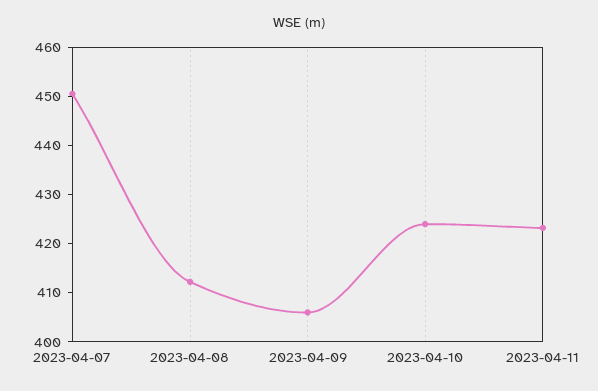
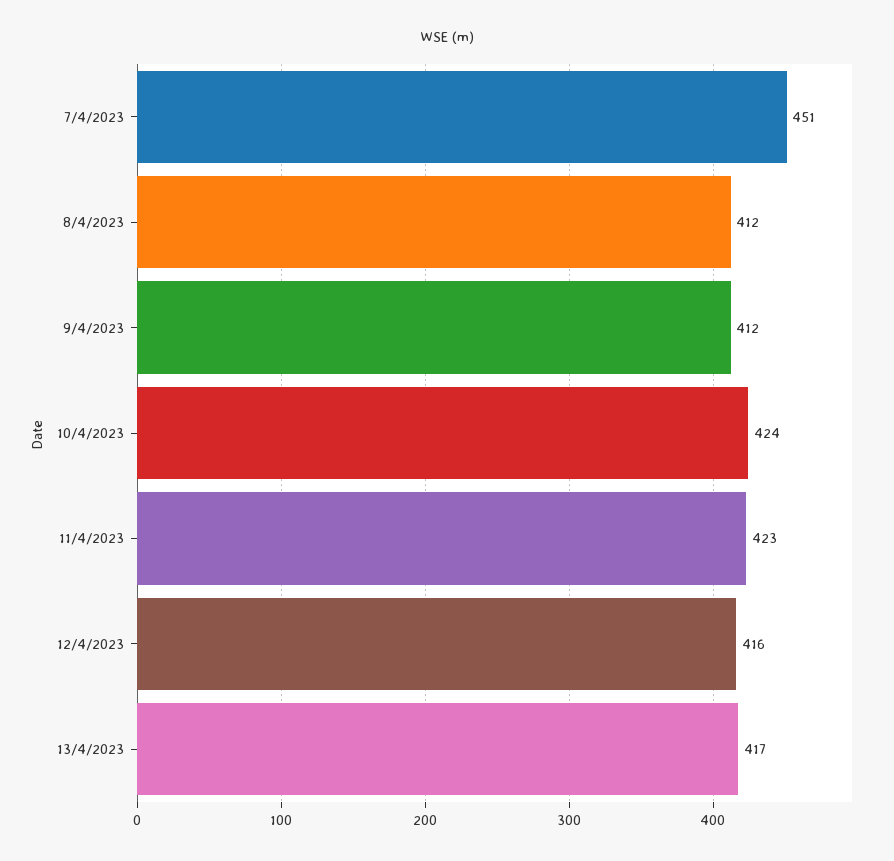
2023-04-09: 406 -> 412
12/4/2023: none -> 416
13/4/2023: none -> 417

